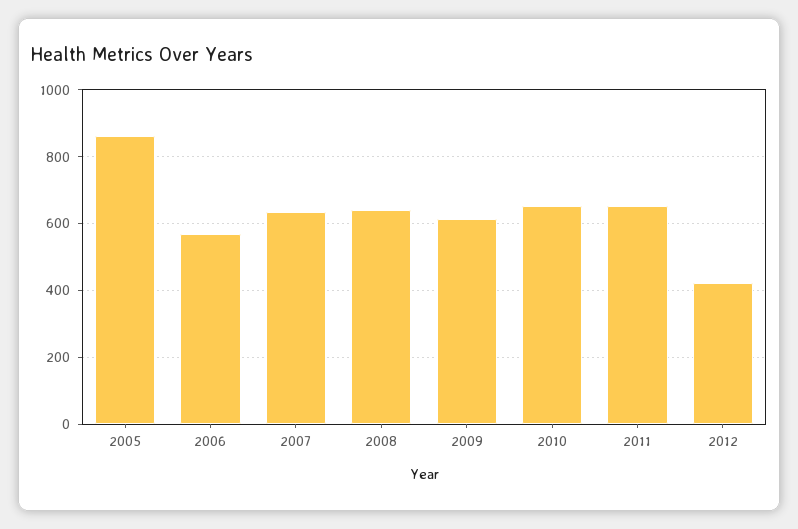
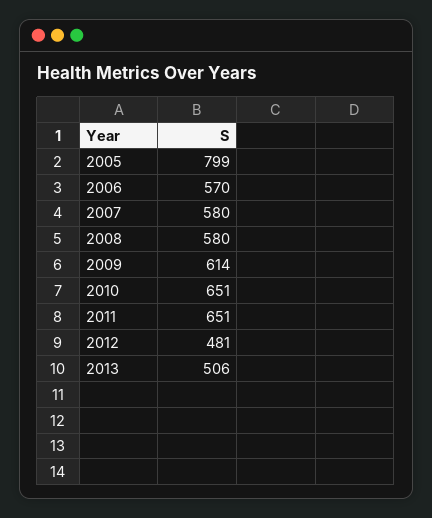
2005: 860 -> 799
2007: 640 -> 580
2008: 640 -> 580
2012: 420 -> 481
2013: none -> 506

